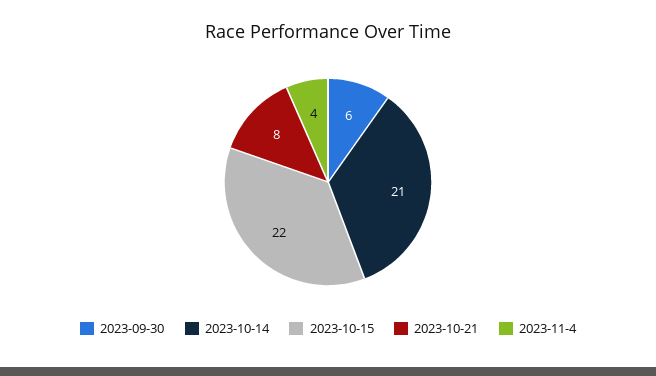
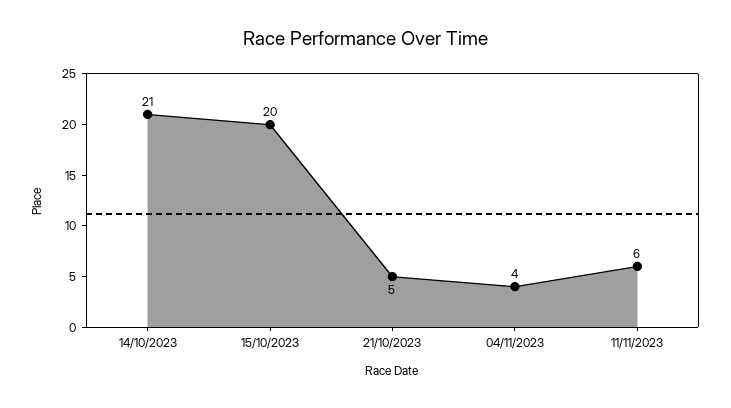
2023-09-30: 6 -> none
2023-10-15: 22 -> 20
2023-10-21: 8 -> 5
11/11/2023: none -> 6

